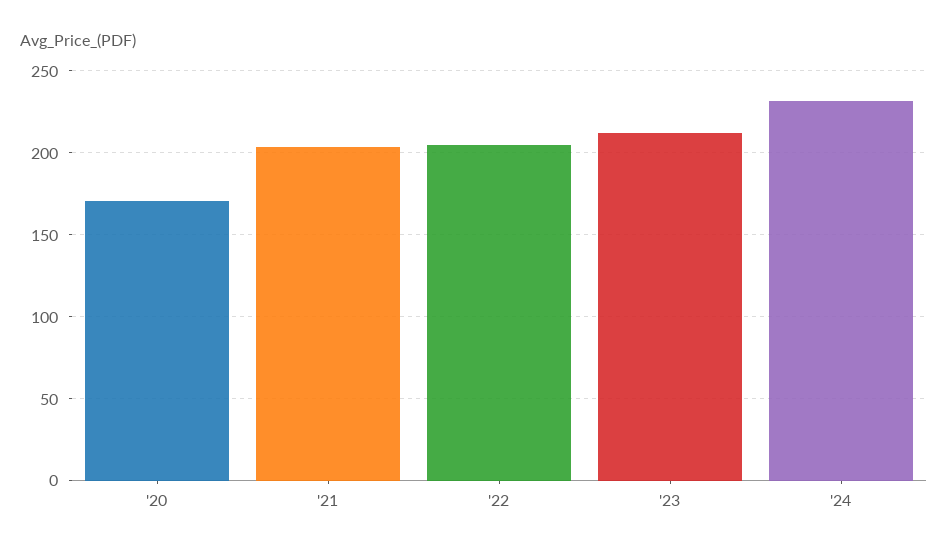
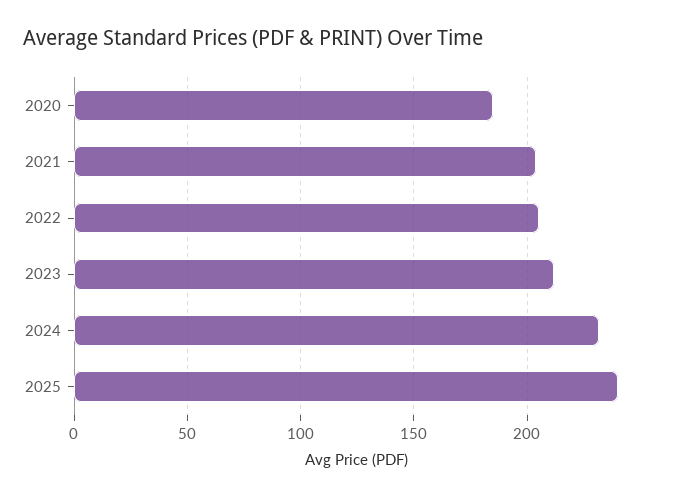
'20: 170 -> 185
2025: none -> 240

